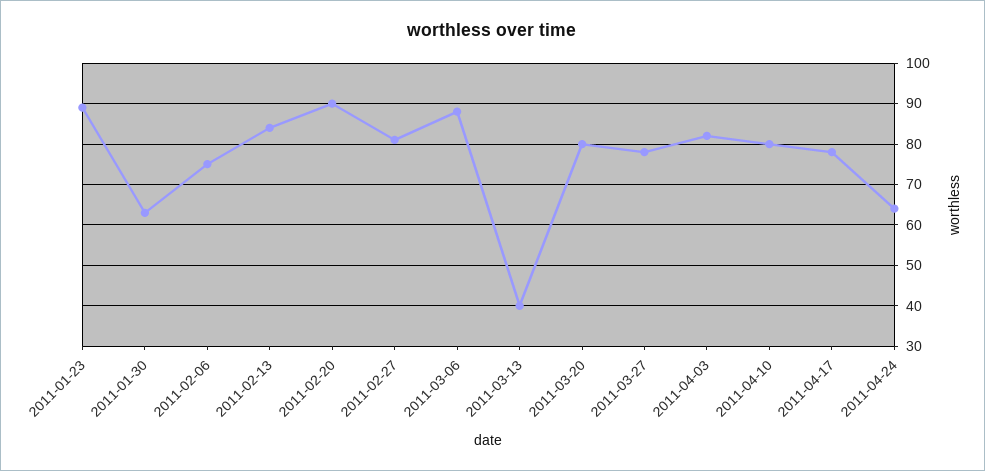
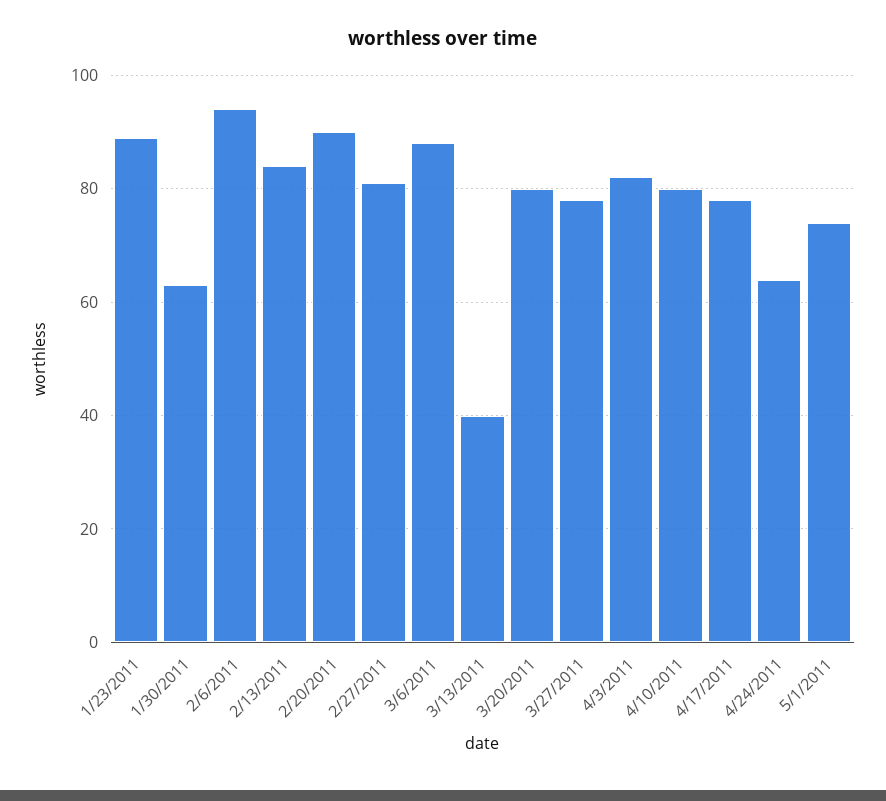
2011-02-06: 75 -> 95
5/1/2011: none -> 75

